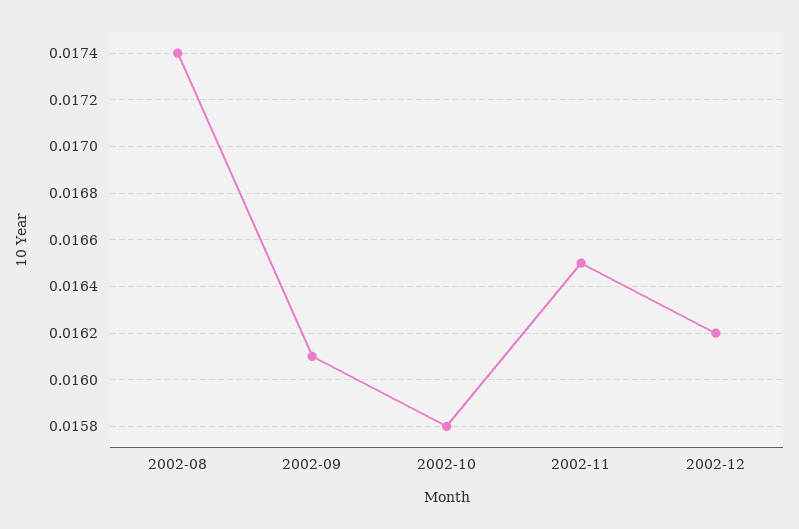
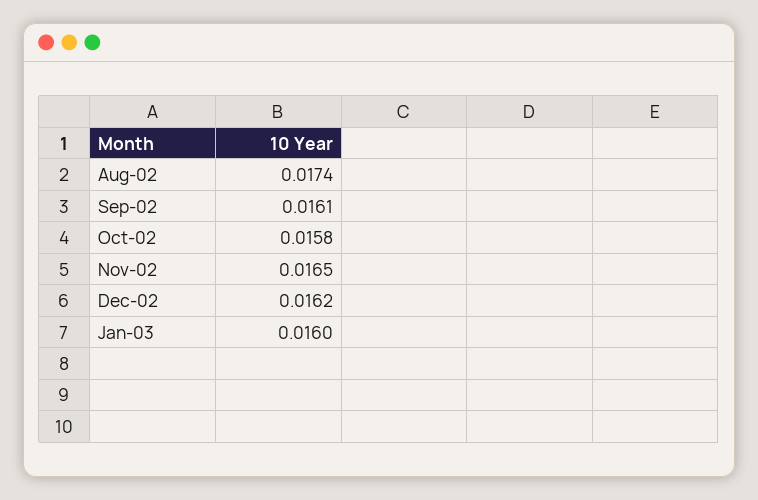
Jan-03: none -> 0.016

